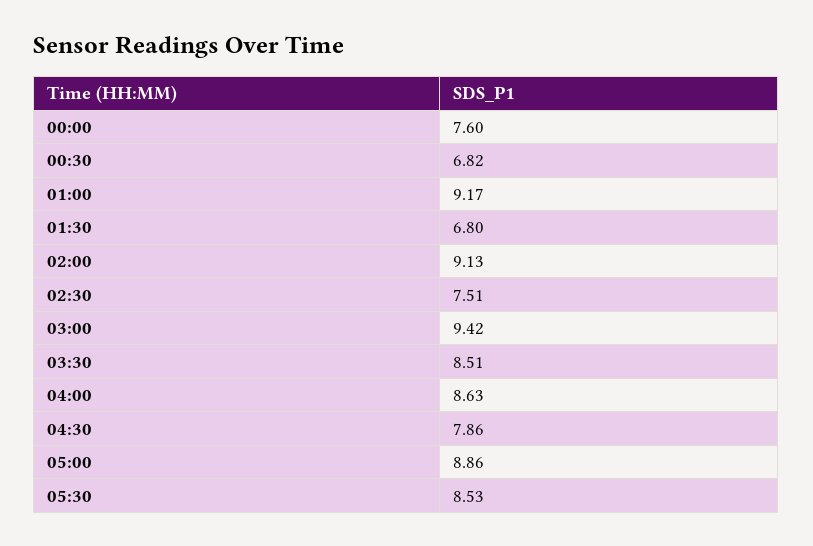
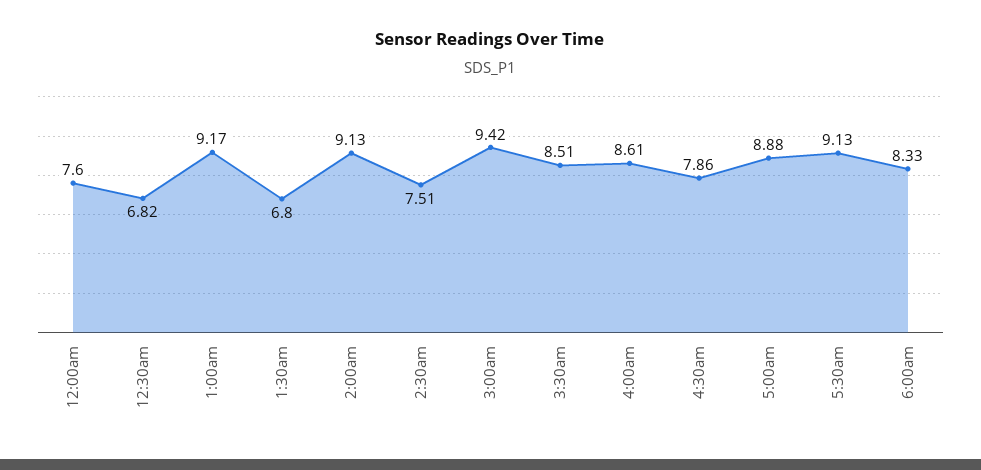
04:00: 8.63 -> 8.61
05:00: 8.86 -> 8.88
05:30: 8.53 -> 9.13
6:00am: none -> 8.33

